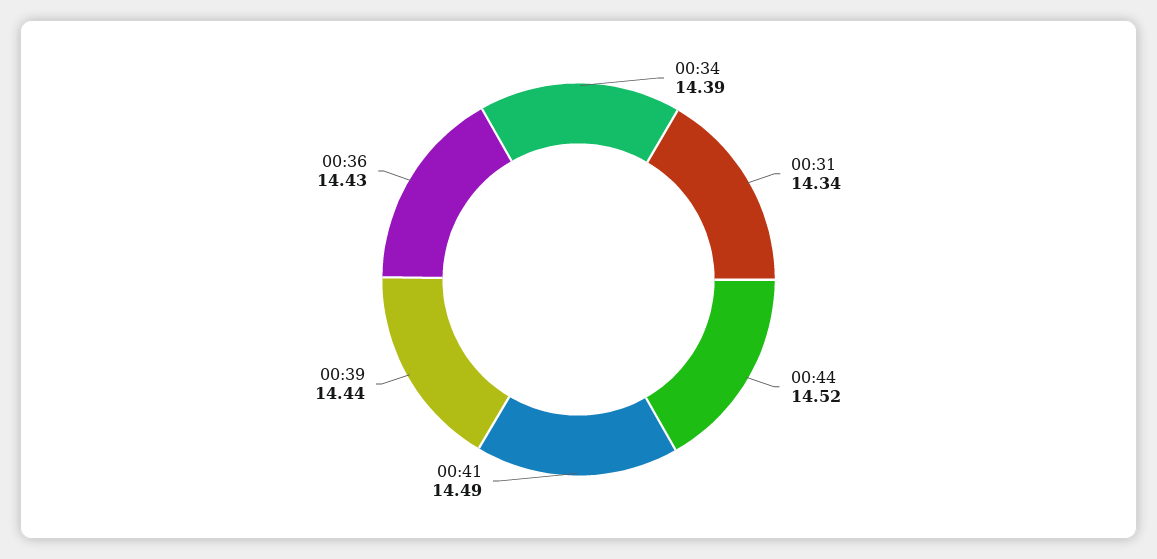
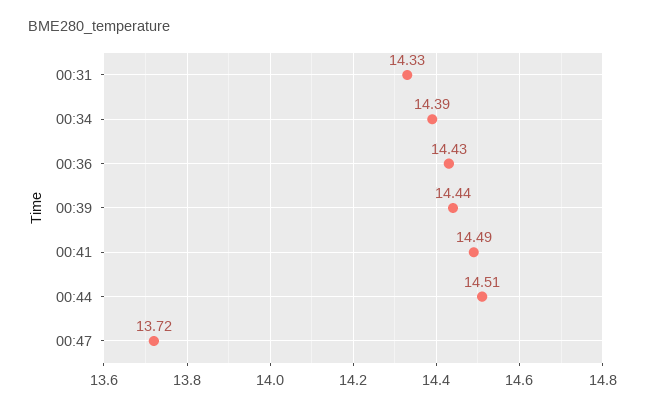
00:31: 14.34 -> 14.33
00:44: 14.52 -> 14.51
00:47: none -> 13.72

